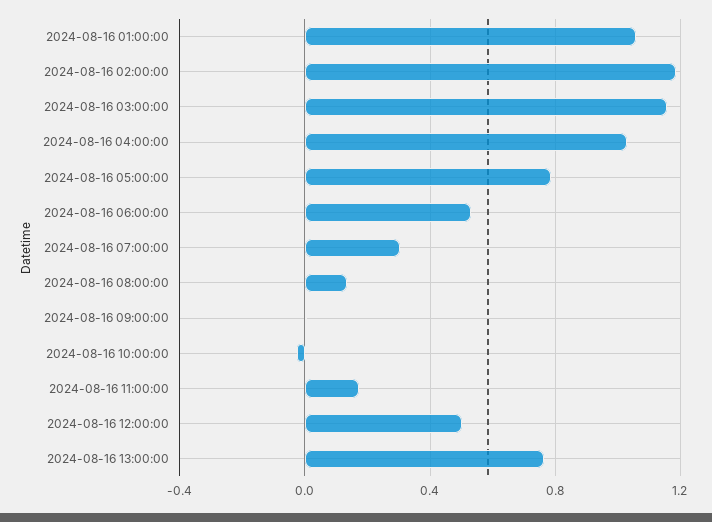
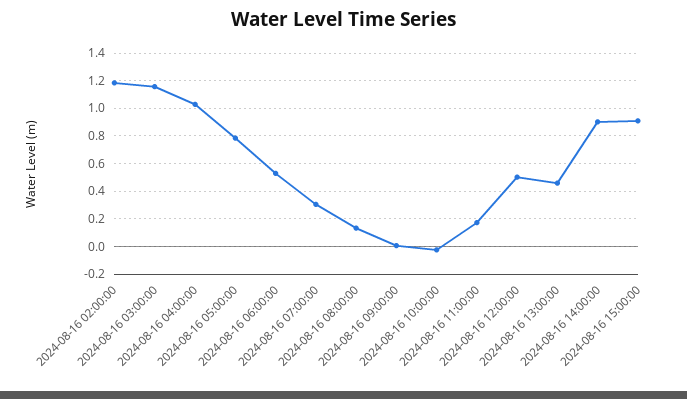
2024-08-16 01:00:00: 1.05 -> none
2024-08-16 13:00:00: 0.75 -> 0.45
2024-08-16 14:00:00: none -> 0.9
2024-08-16 15:00:00: none -> 0.9

